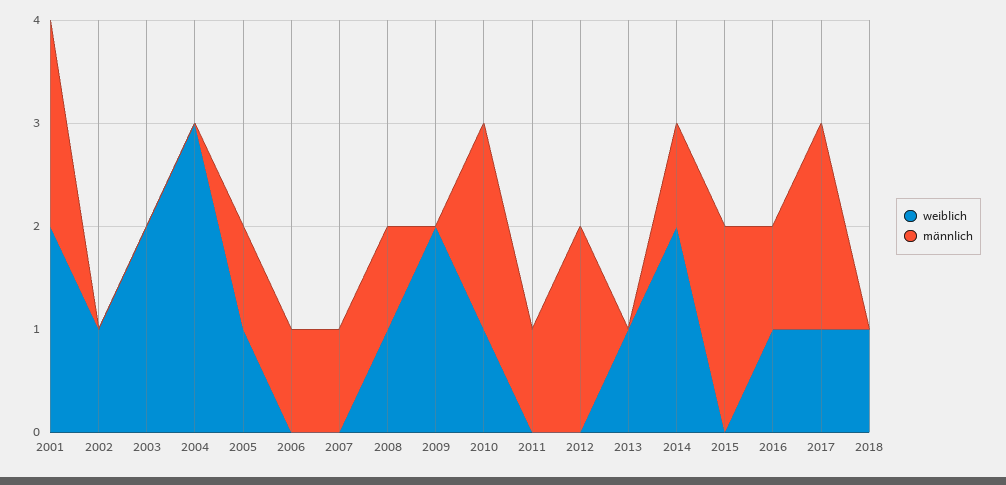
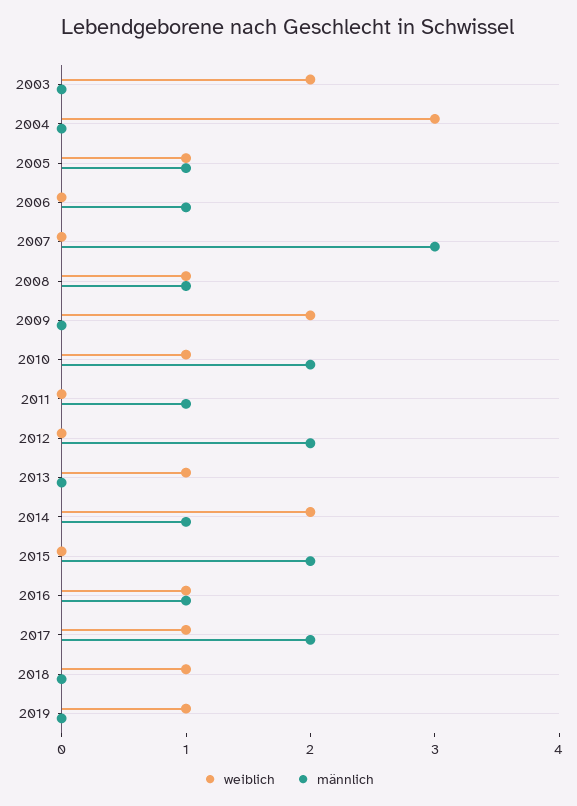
weiblich, 2001: 2 -> none
männlich, 2001: 2 -> none
weiblich, 2002: 1 -> none
männlich, 2002: 0 -> none
männlich, 2007: 1 -> 3
weiblich, 2019: none -> 1
männlich, 2019: none -> 0

